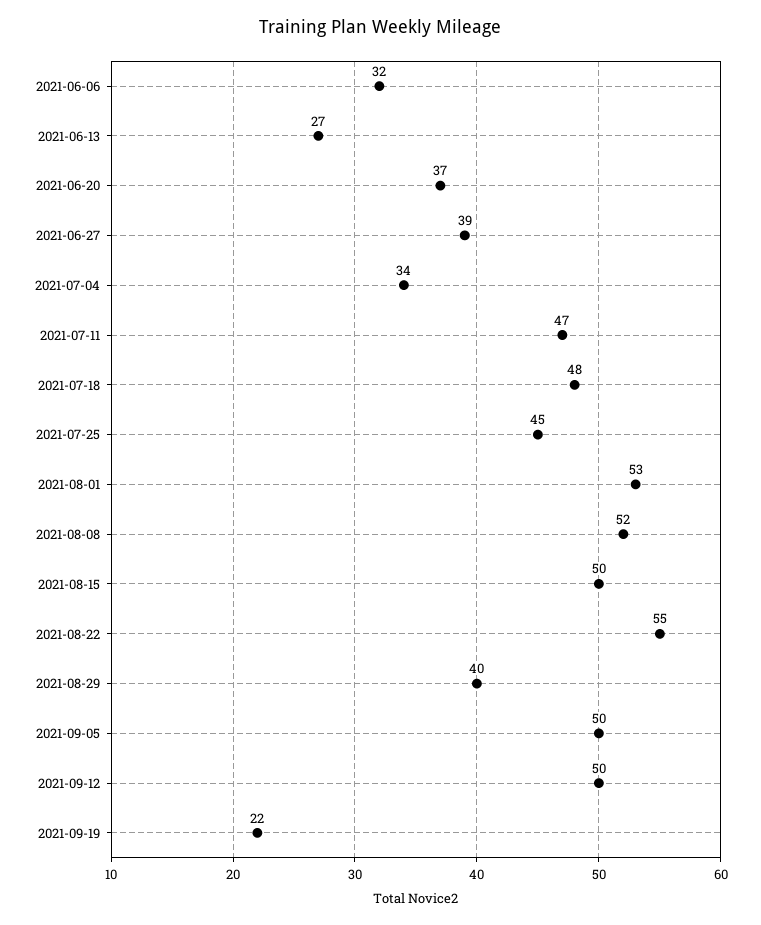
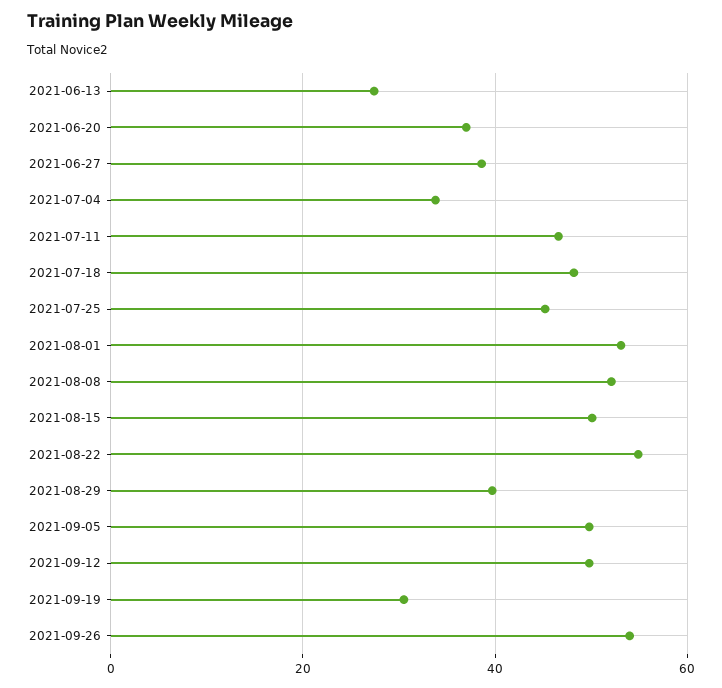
2021-06-06: 32 -> none
2021-09-19: 22 -> 30
2021-09-26: none -> 54

